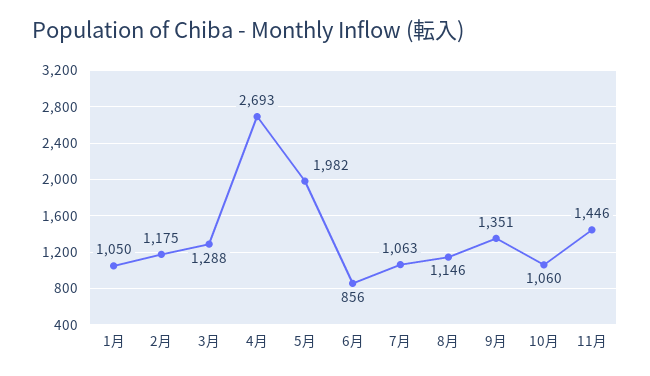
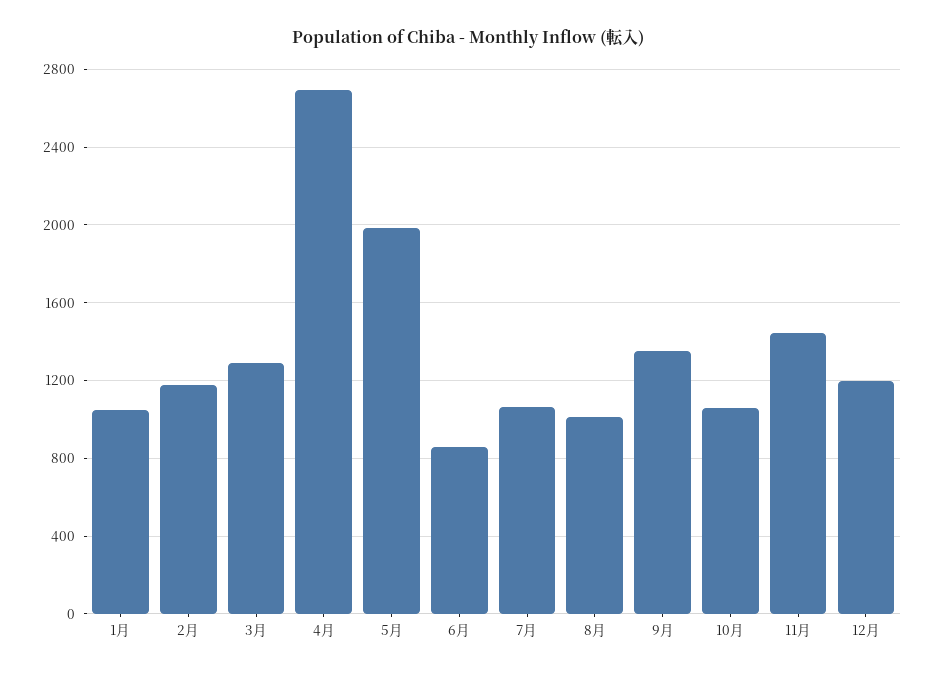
8月: 1146 -> 1000
12月: none -> 1200

